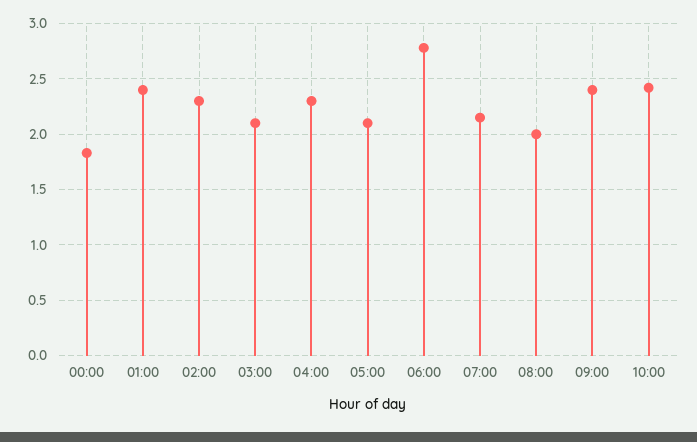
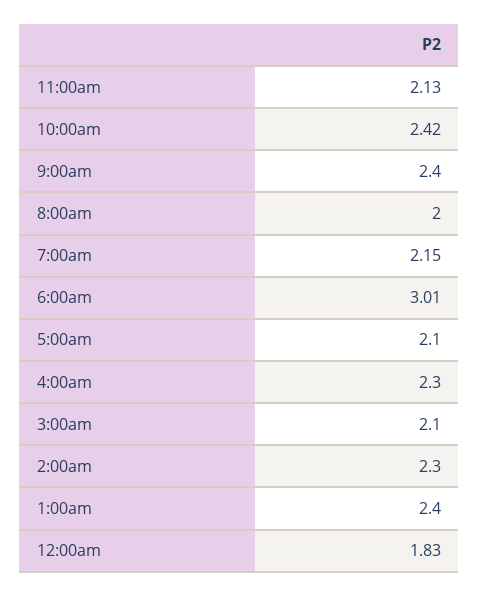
06:00: 2.8 -> 3.01
11:00am: none -> 2.13

